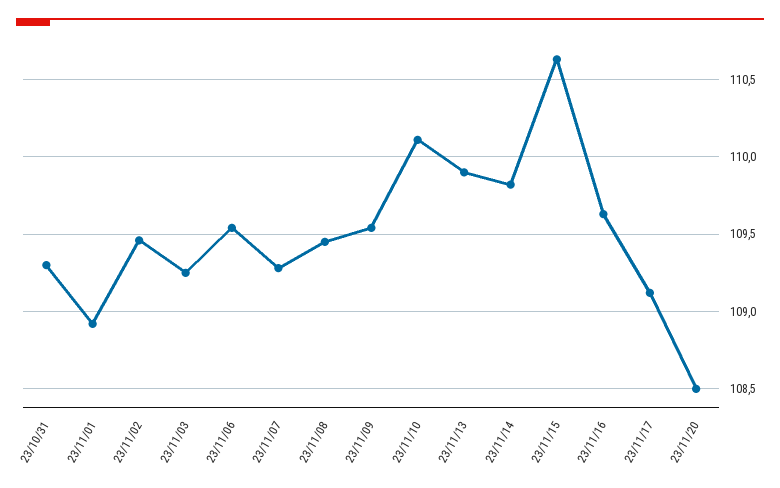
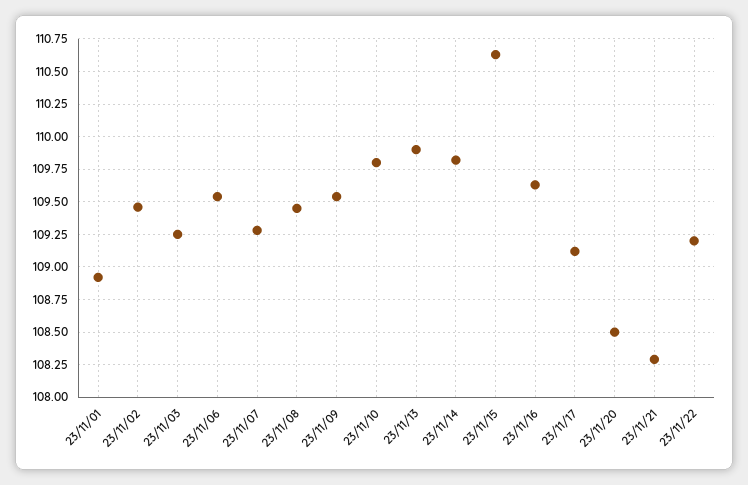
23/10/31: 109.3 -> none
23/11/10: 110.1 -> 109.8
23/11/21: none -> 108.3
23/11/22: none -> 109.2

